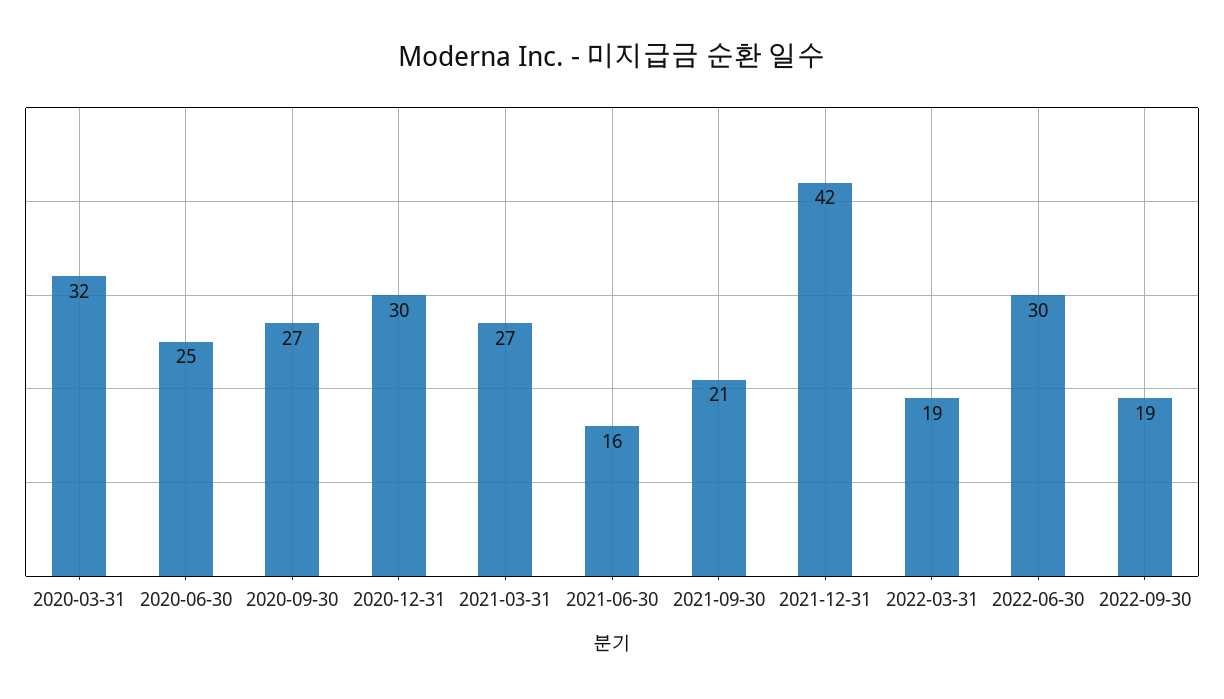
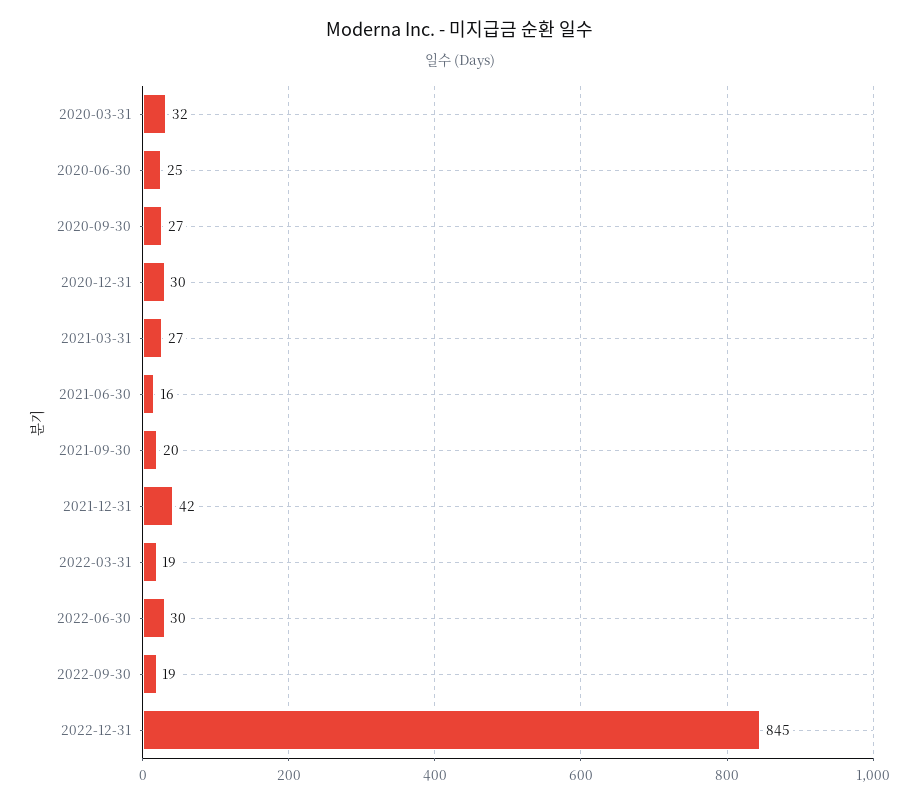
2021-09-30: 21 -> 20
2022-12-31: none -> 845

